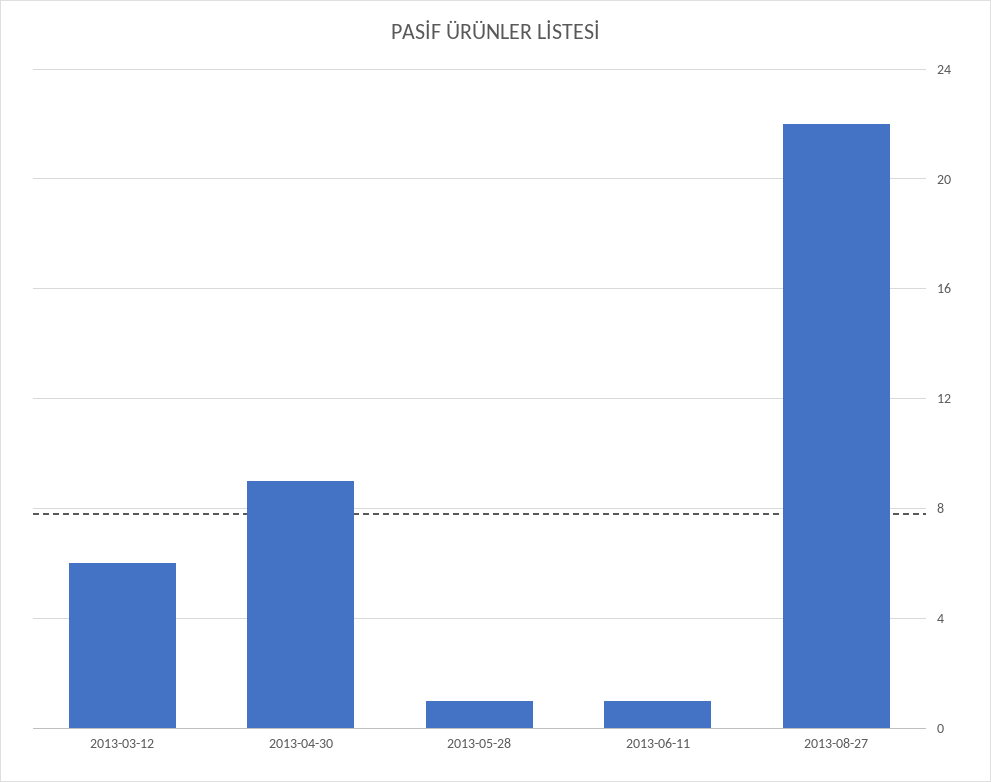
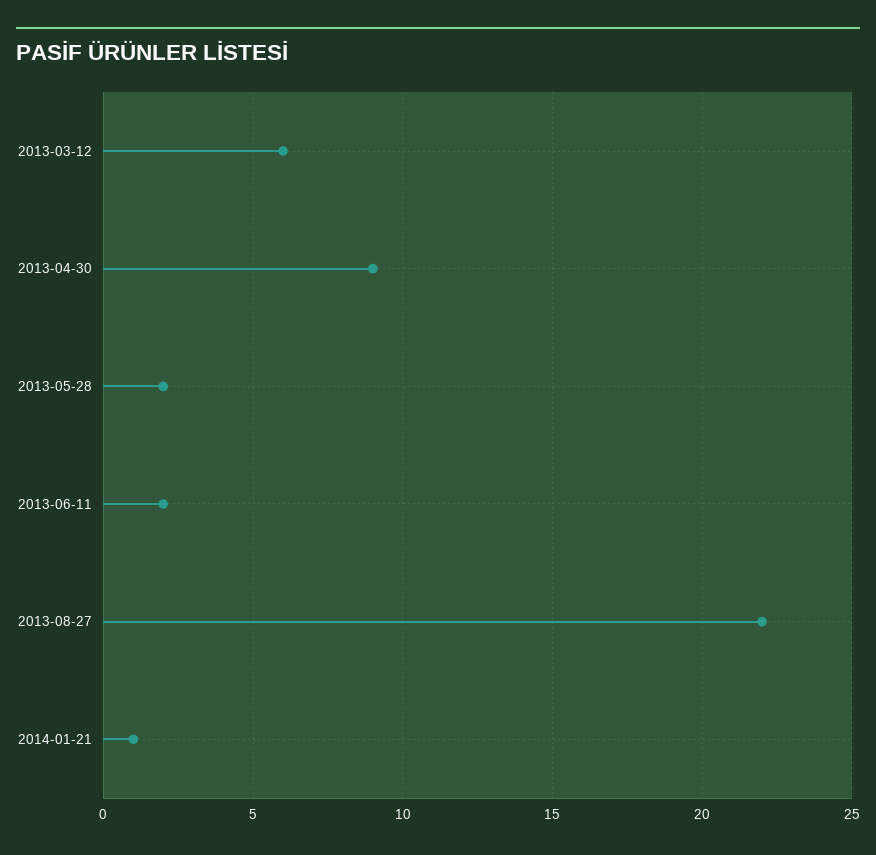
2013-05-28: 1 -> 2
2013-06-11: 1 -> 2
2014-01-21: none -> 1

